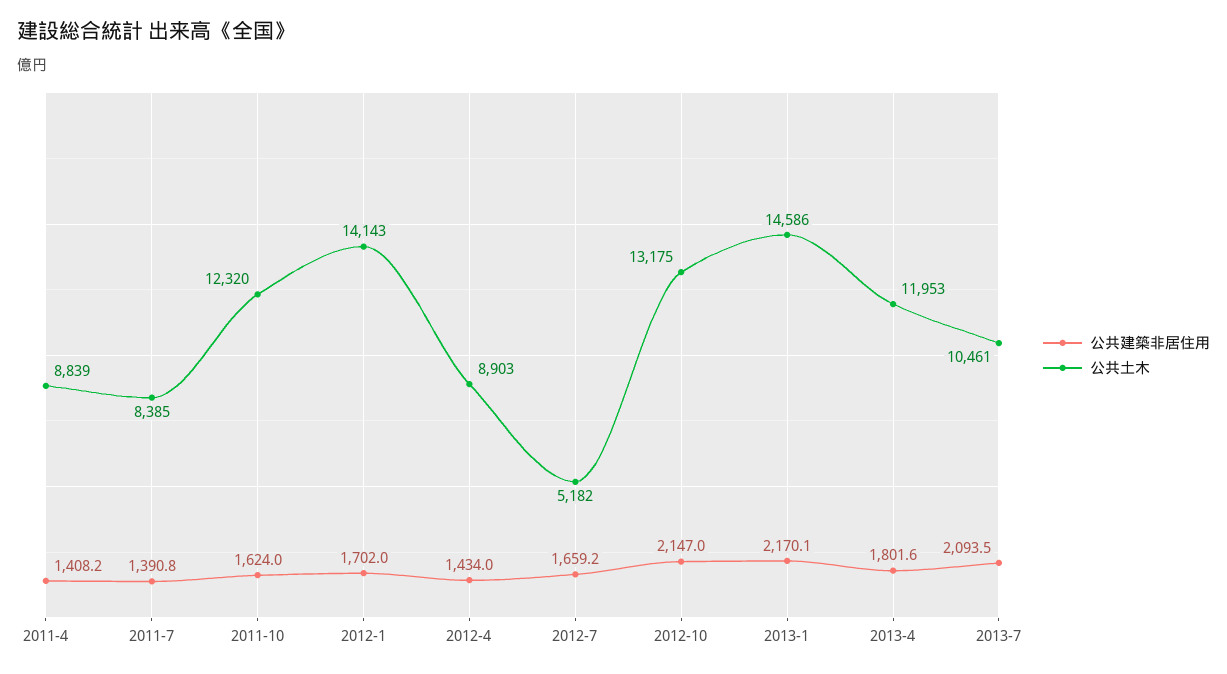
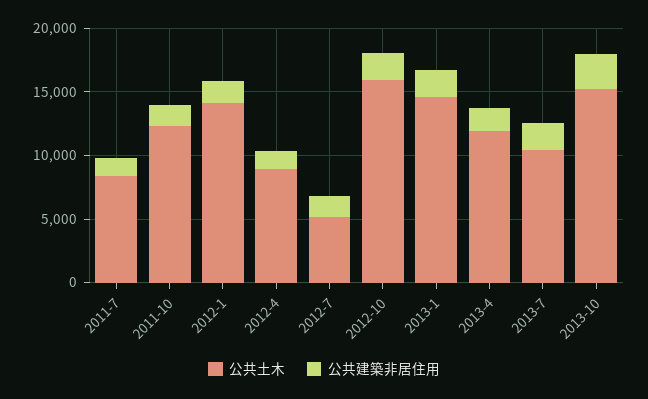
公共建築非居住用, 2011-4: 1408.2 -> none
公共土木, 2011-4: 8839 -> none
公共土木, 2012-10: 13175 -> 16000
公共土木, 2013-10: none -> 15000
公共建築非居住用, 2013-10: none -> 3000

